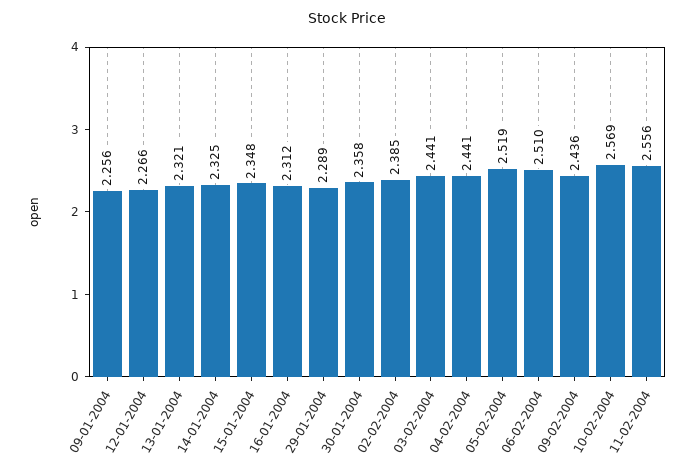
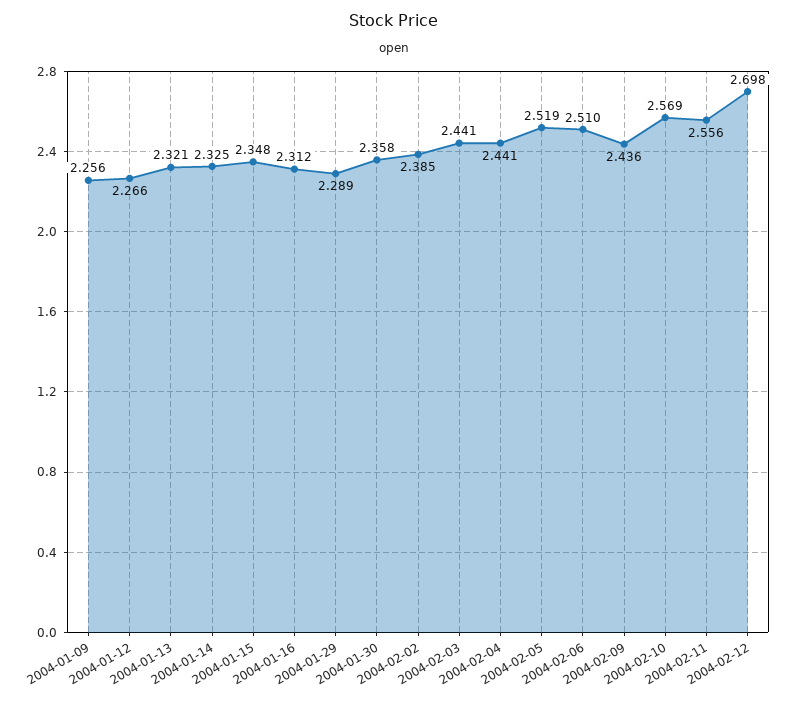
2004-02-12: none -> 2.698

